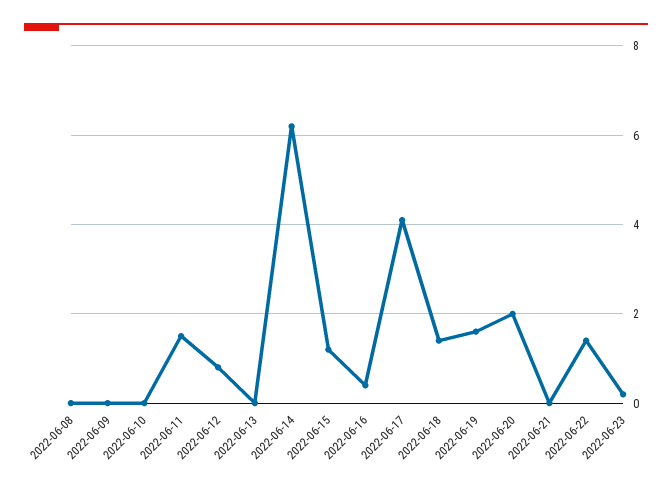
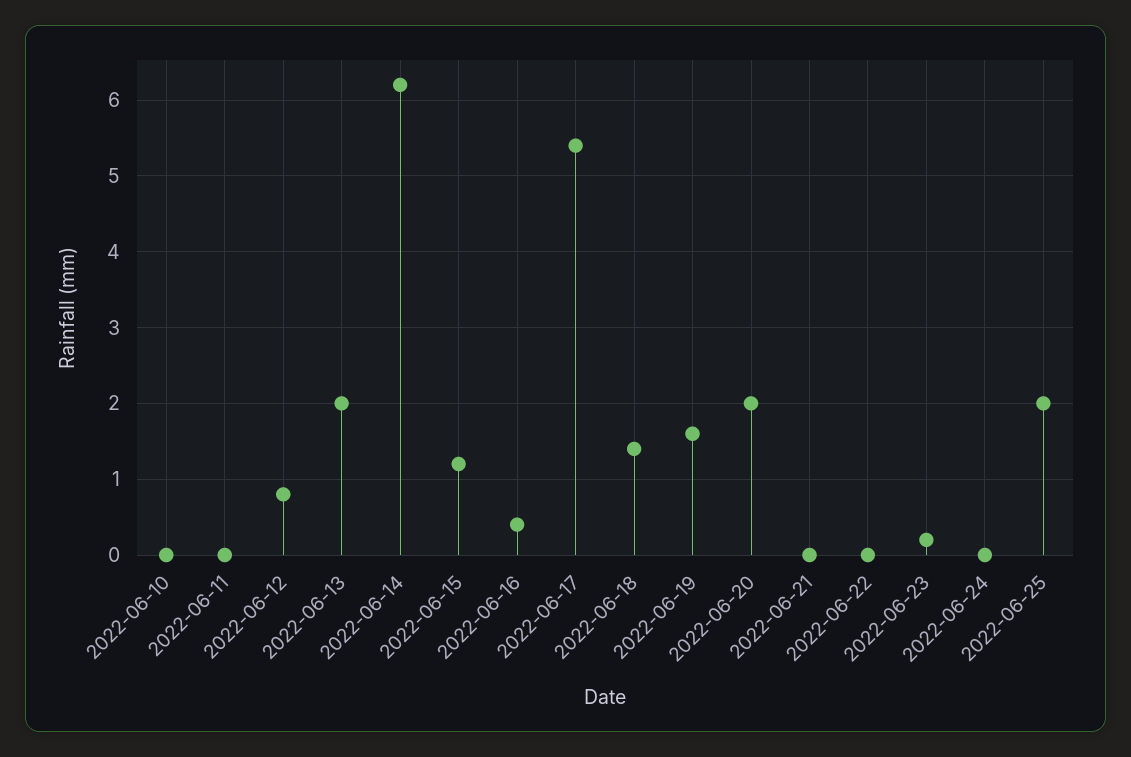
2022-06-08: 0 -> none
2022-06-09: 0 -> none
2022-06-11: 1.5 -> 0
2022-06-13: 0 -> 2
2022-06-17: 4 -> 5.4
2022-06-22: 1.5 -> 0
2022-06-24: none -> 0
2022-06-25: none -> 2

